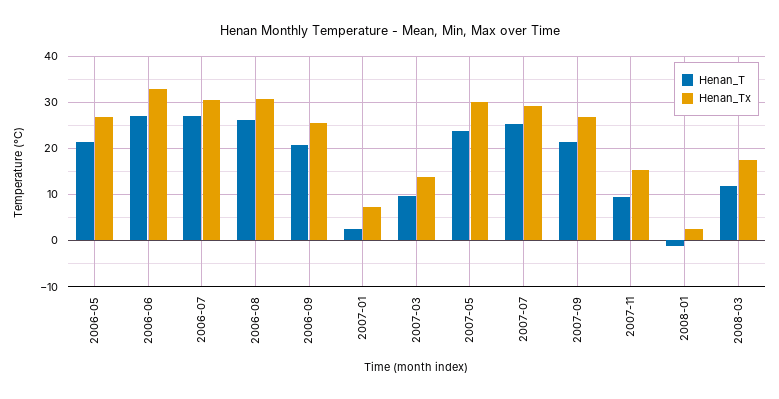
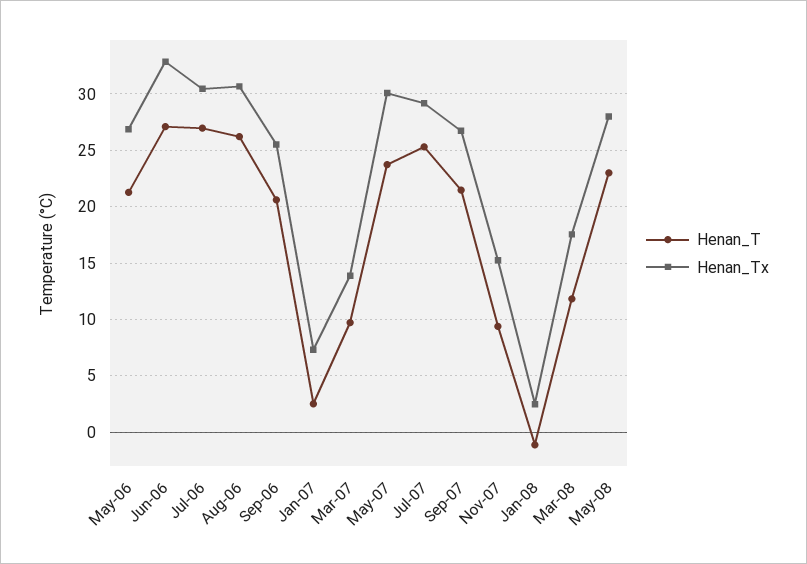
Henan_T, May-08: none -> 23
Henan_Tx, May-08: none -> 28

